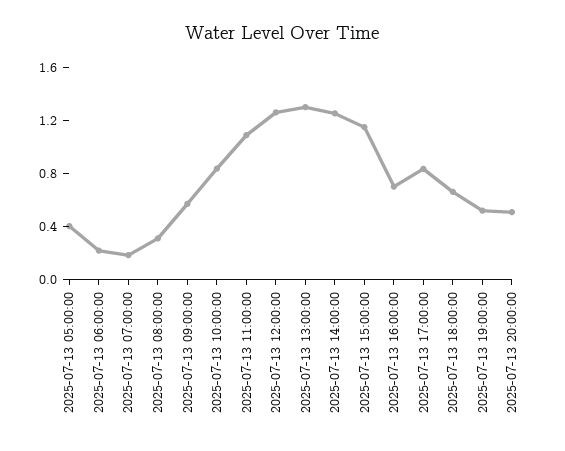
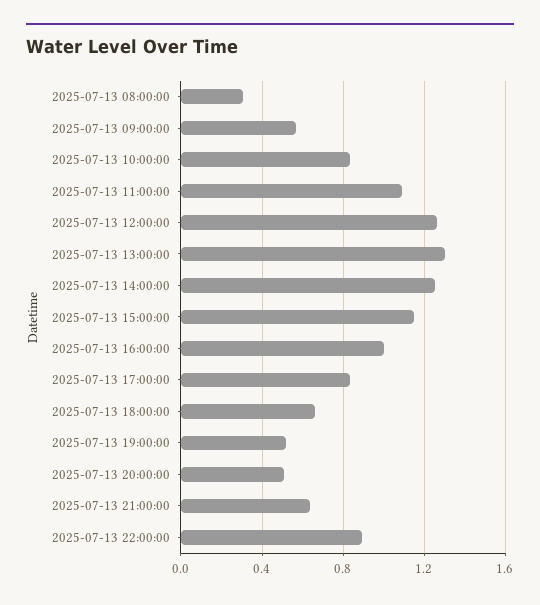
2025-07-13 05:00:00: 0.4 -> none
2025-07-13 06:00:00: 0.2 -> none
2025-07-13 07:00:00: 0.2 -> none
2025-07-13 16:00:00: 0.7 -> 1
2025-07-13 21:00:00: none -> 0.65
2025-07-13 22:00:00: none -> 0.9

